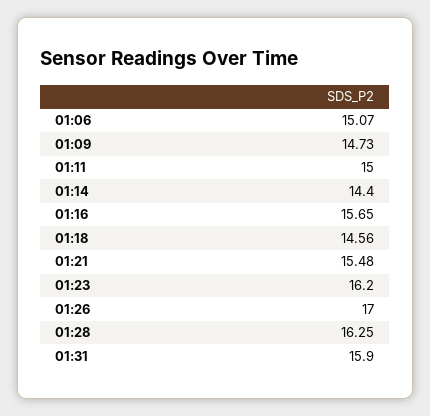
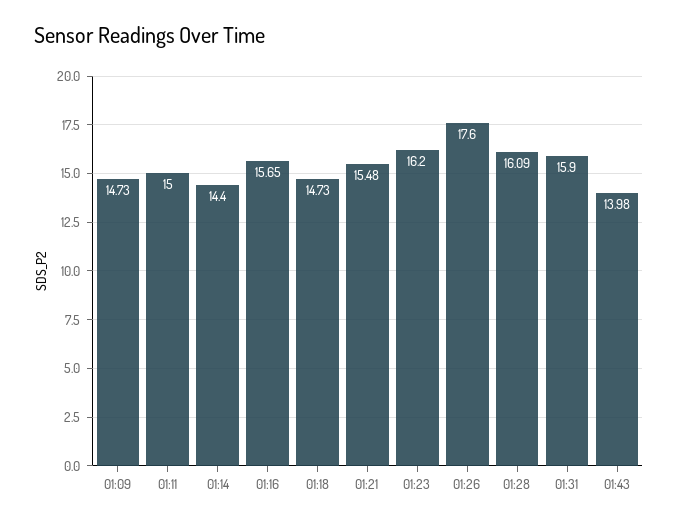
01:06: 15.07 -> none
01:18: 14.56 -> 14.73
01:26: 17 -> 17.6
01:28: 16.25 -> 16.09
01:43: none -> 13.98

